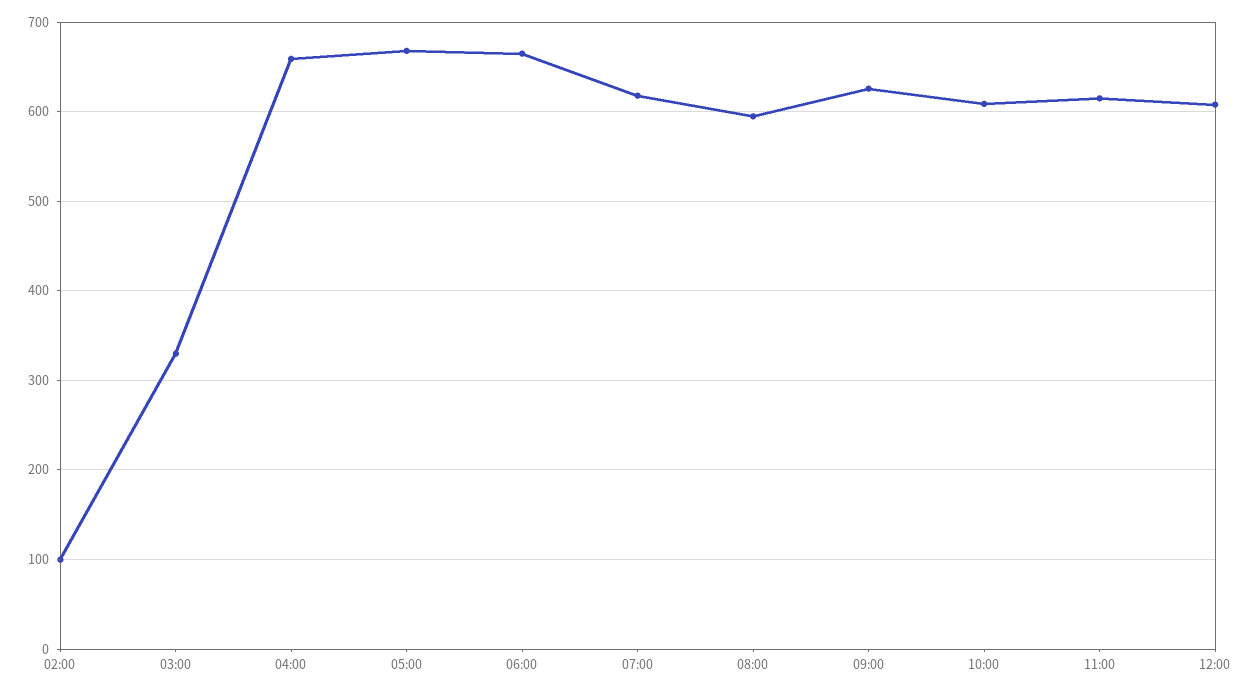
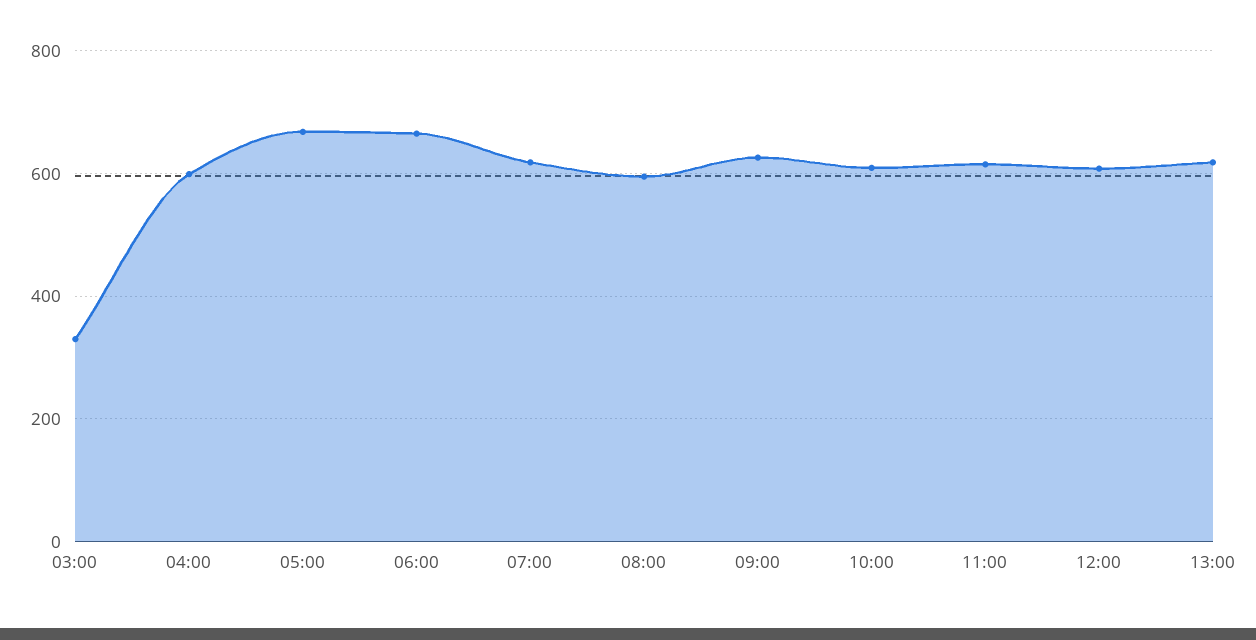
02:00: 100 -> none
04:00: 660 -> 600
13:00: none -> 620

